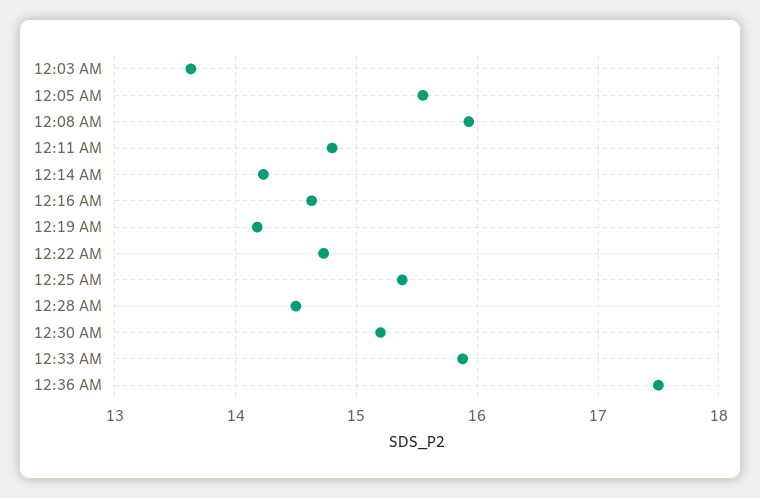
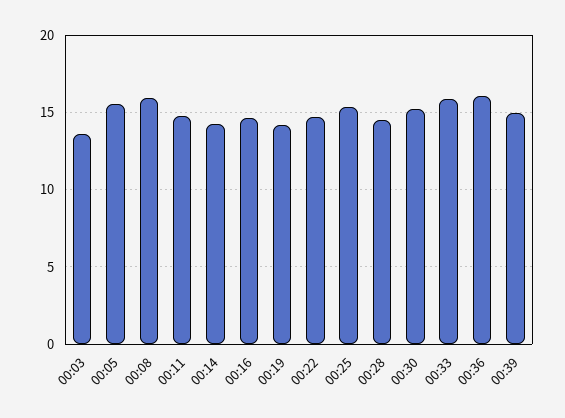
12:36 AM: 17.5 -> 16
00:39: none -> 15

